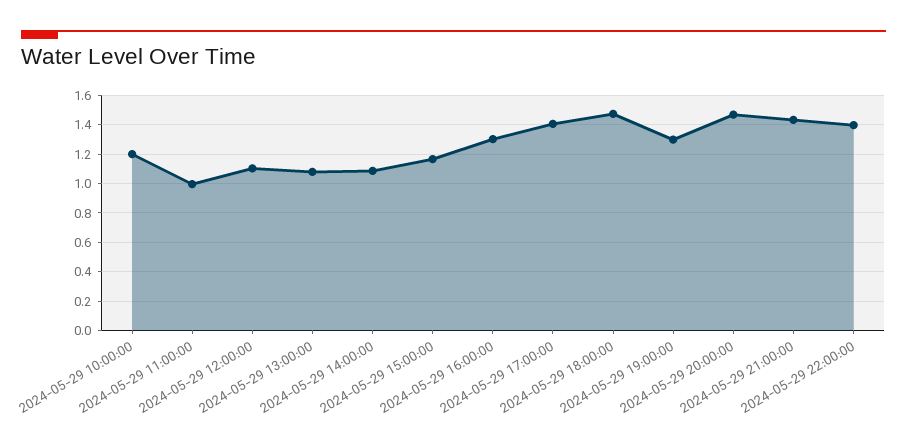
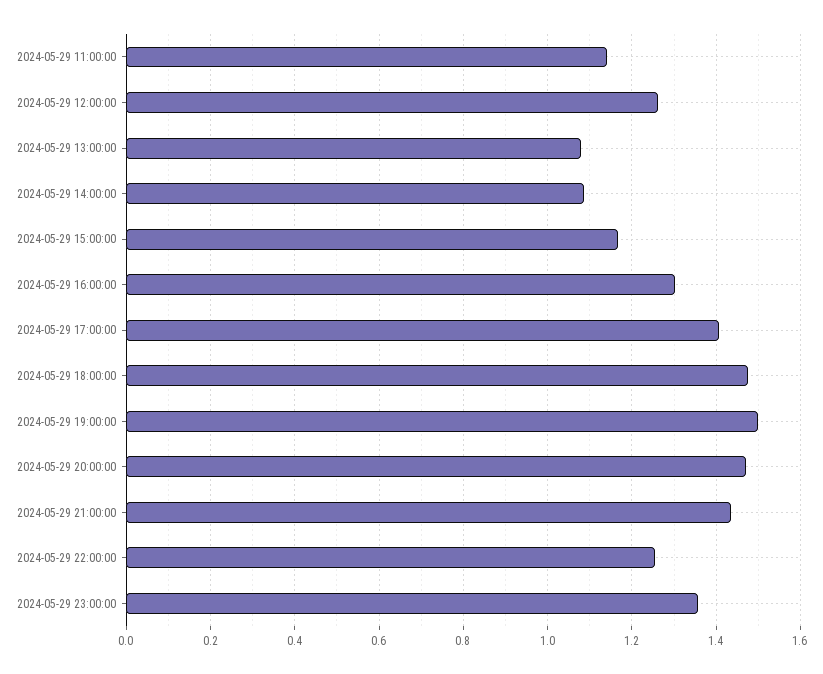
2024-05-29 10:00:00: 1.2 -> none
2024-05-29 11:00:00: 1 -> 1.14
2024-05-29 12:00:00: 1.1 -> 1.26
2024-05-29 19:00:00: 1.3 -> 1.5
2024-05-29 22:00:00: 1.4 -> 1.26
2024-05-29 23:00:00: none -> 1.36

